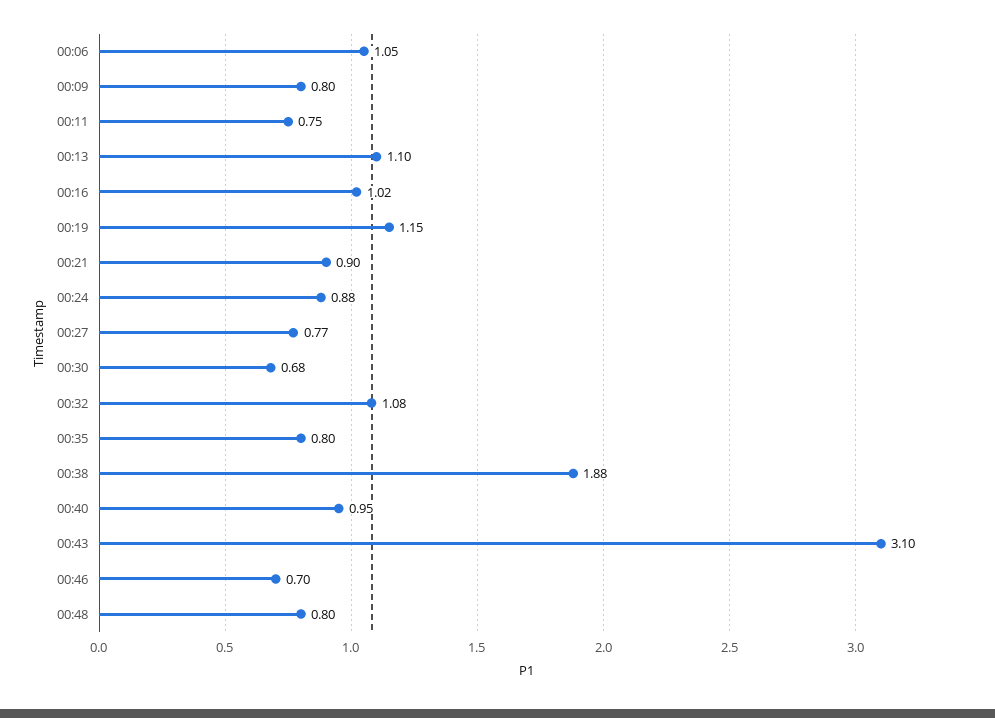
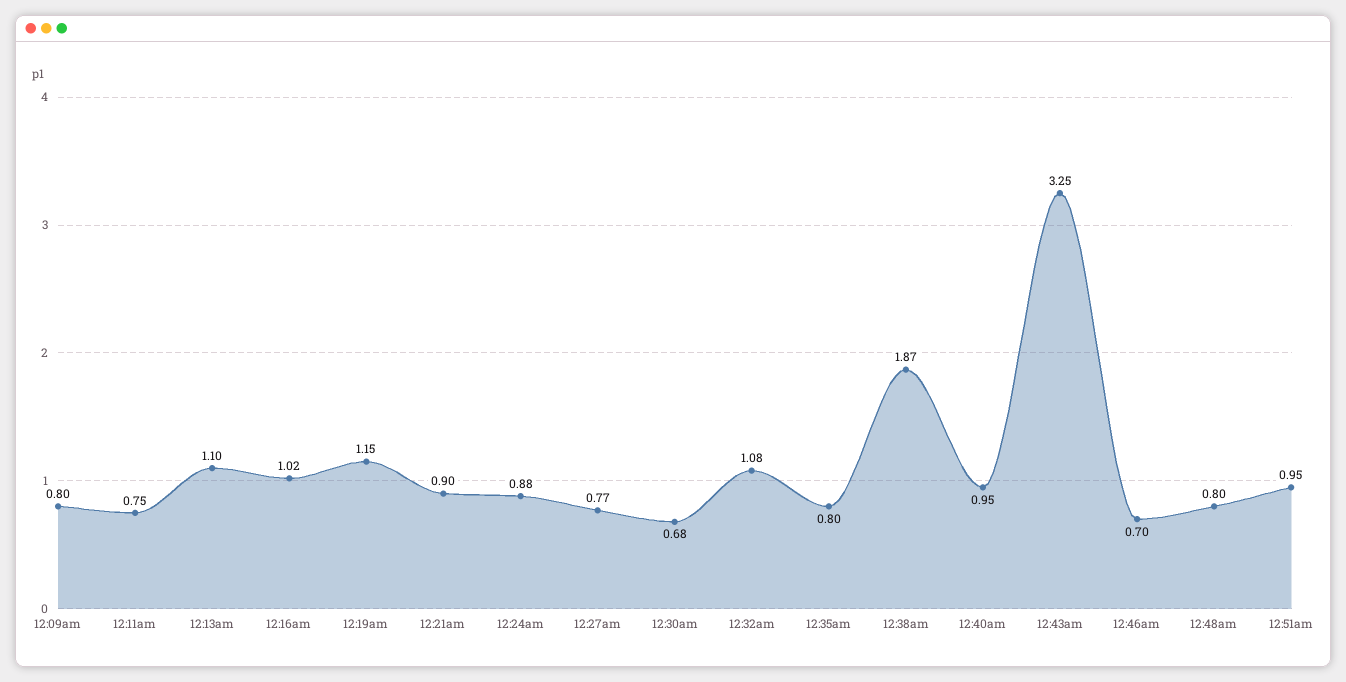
00:06: 1.05 -> none
00:38: 1.88 -> 1.87
00:43: 3.1 -> 3.25
12:51am: none -> 0.95

